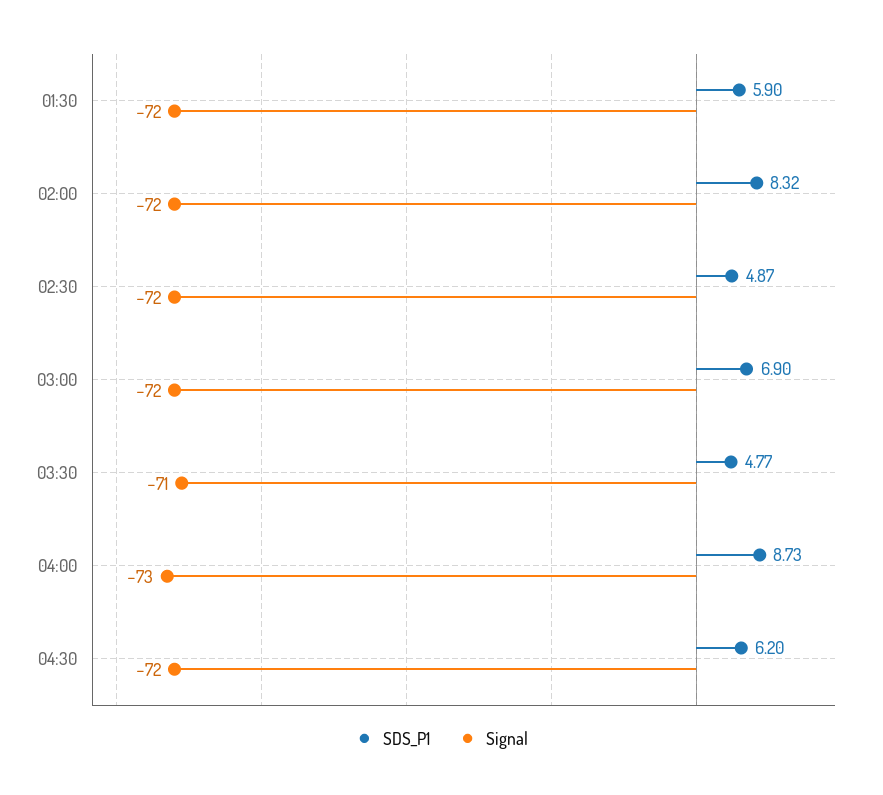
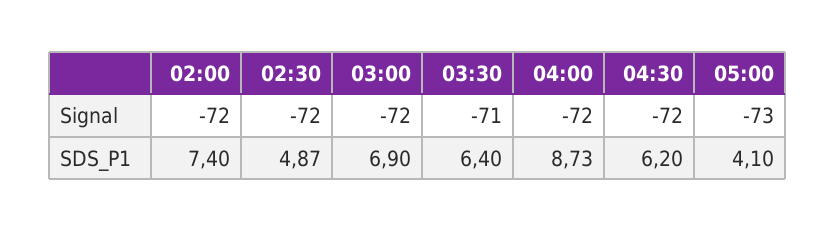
SDS_P1, 01:30: 5.9 -> none
Signal, 01:30: -72 -> none
SDS_P1, 02:00: 8.32 -> 7.4
SDS_P1, 03:30: 4.77 -> 6.4
Signal, 04:00: -73 -> -72
Signal, 05:00: none -> -73
SDS_P1, 05:00: none -> 4.1

